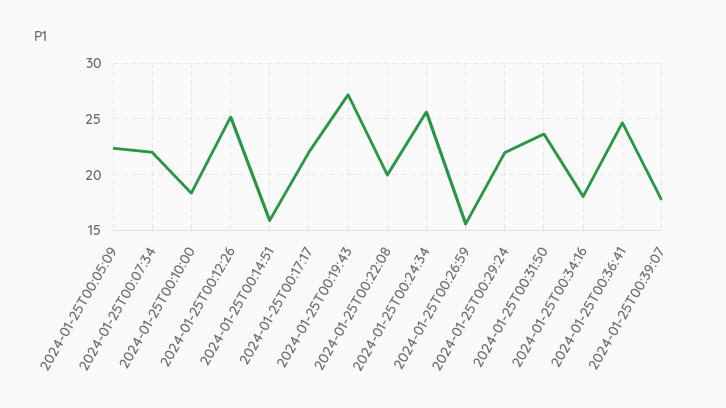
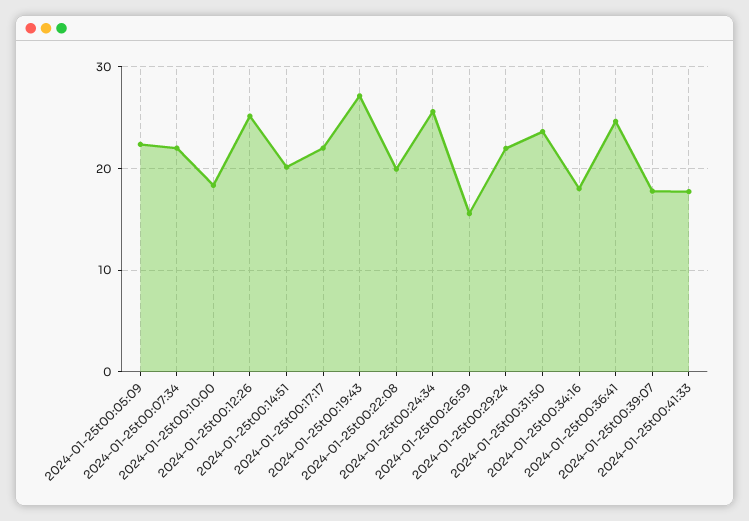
2024-01-25T00:14:51: 16 -> 20
2024-01-25t00:41:33: none -> 18

